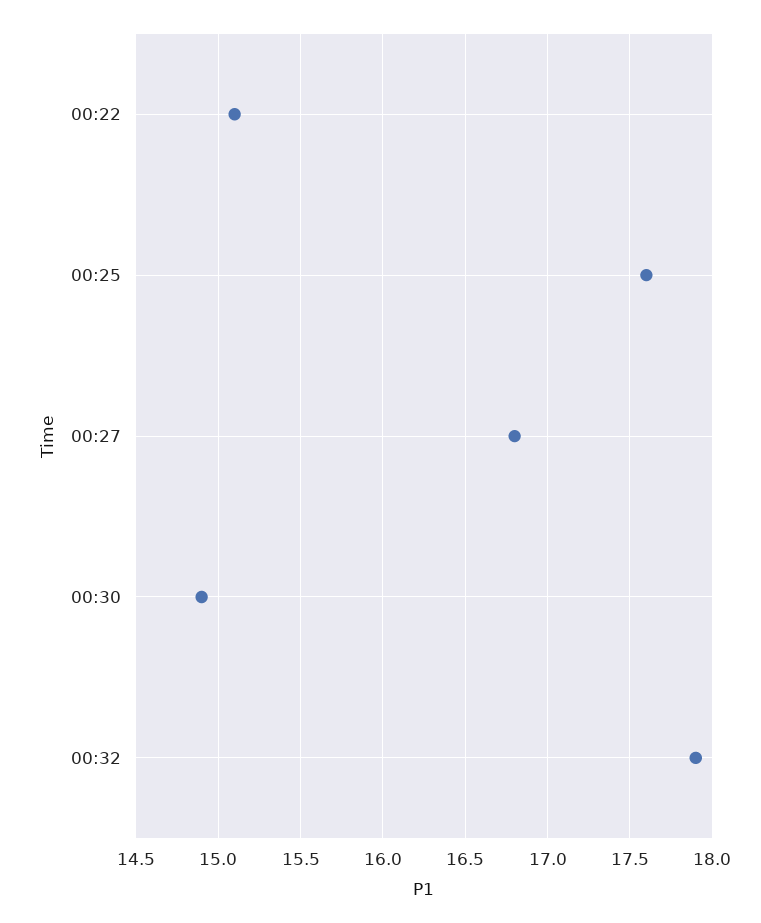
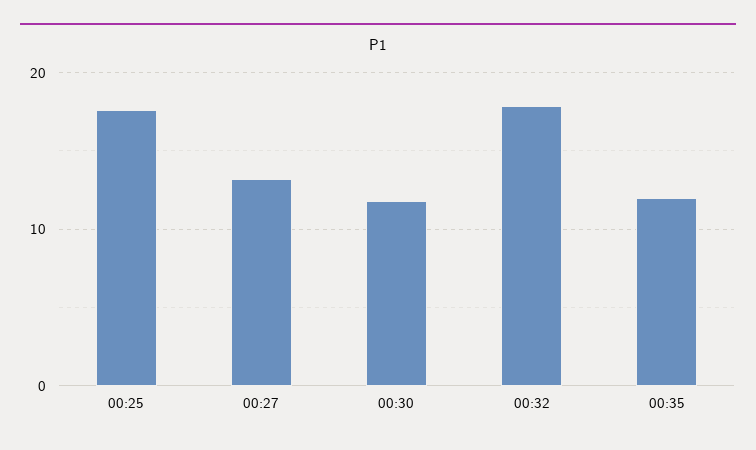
00:22: 15.1 -> none
00:27: 16.8 -> 13
00:30: 14.9 -> 12
00:35: none -> 12

